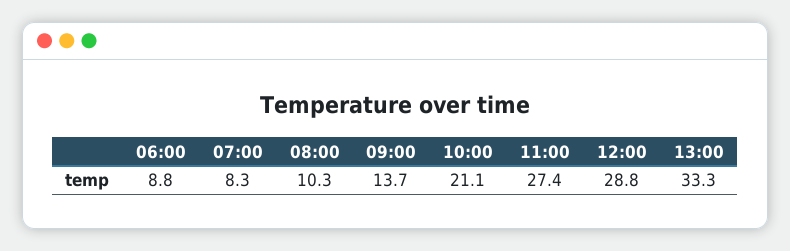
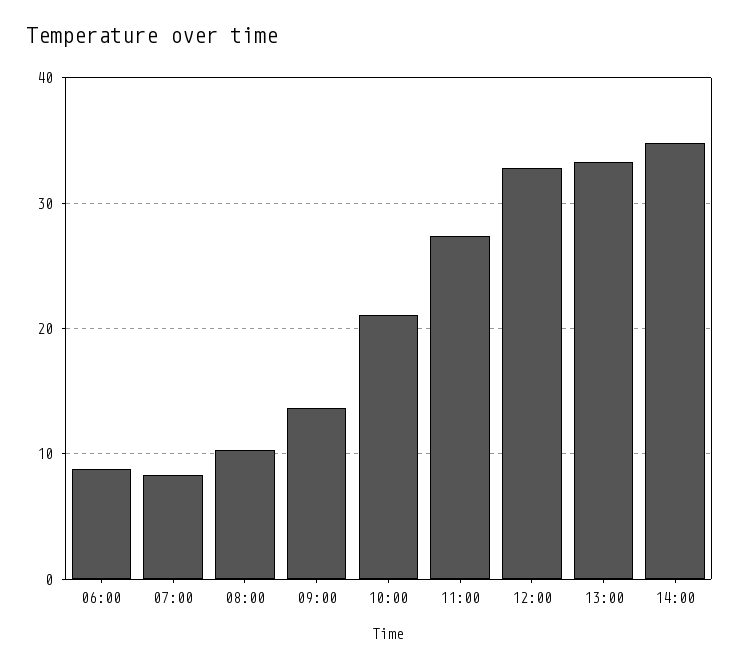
12:00: 28.8 -> 33
14:00: none -> 35

